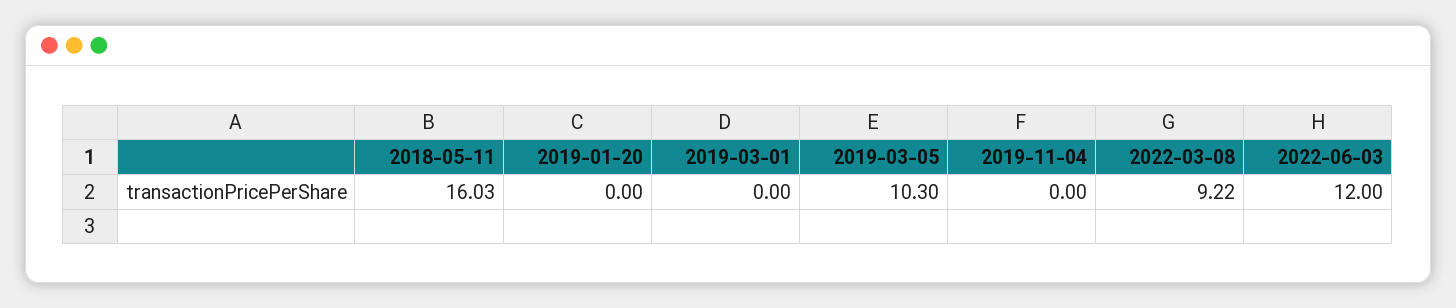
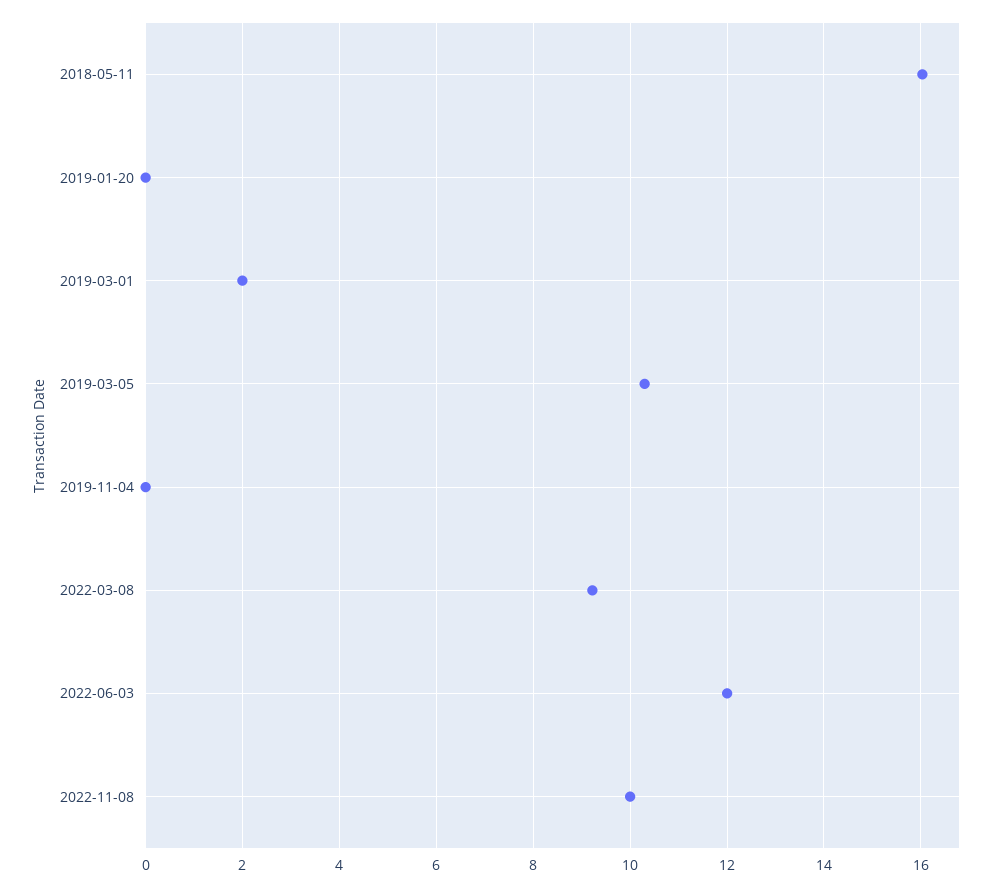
2019-03-01: 0 -> 2
2022-11-08: none -> 10

